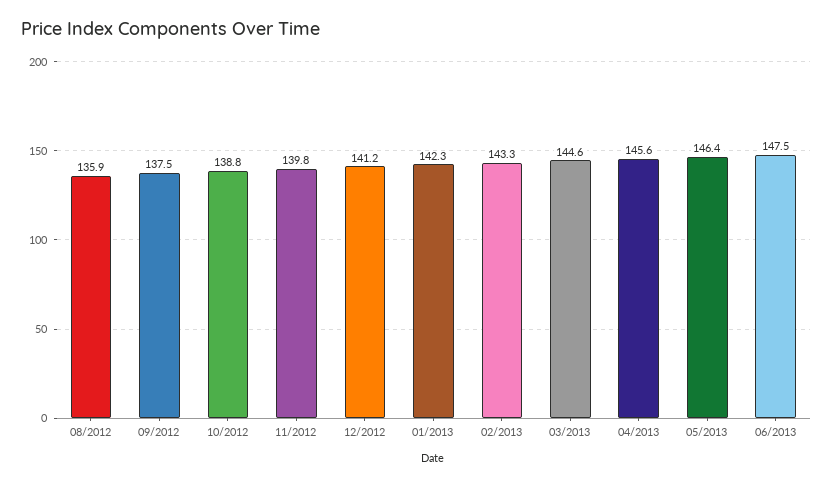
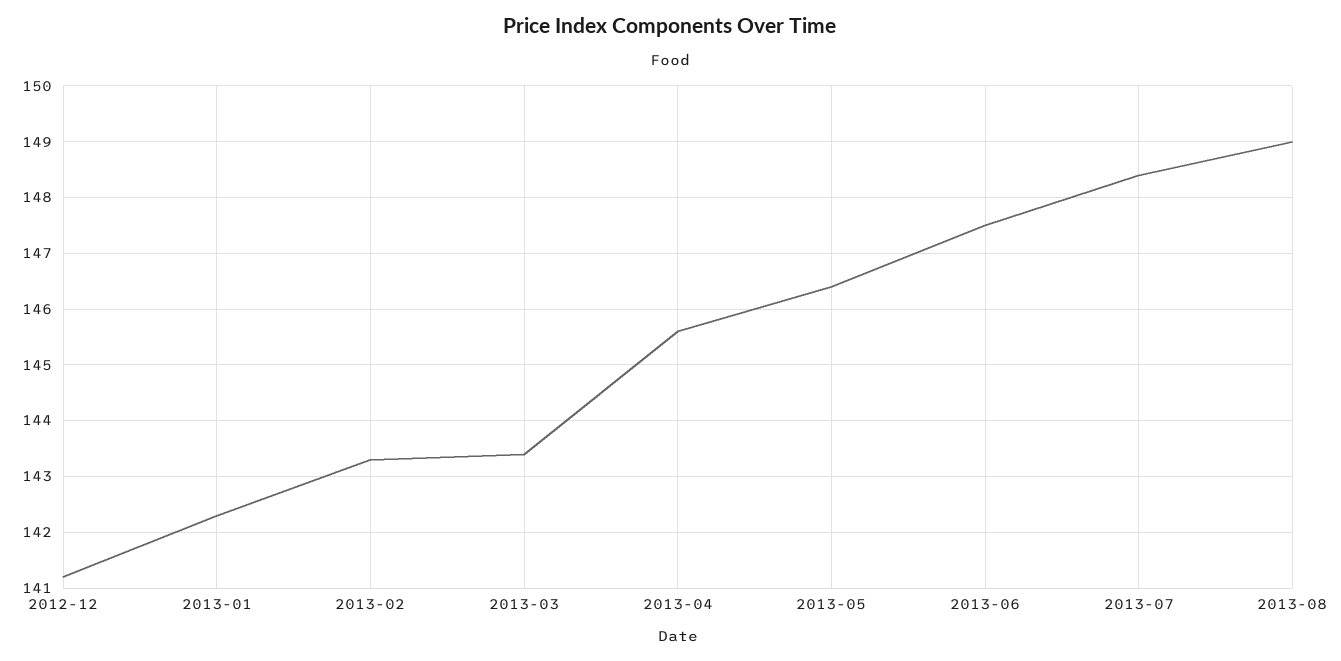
08/2012: 135.9 -> none
09/2012: 137.5 -> none
10/2012: 138.8 -> none
11/2012: 139.8 -> none
03/2013: 144.6 -> 143.5
2013-07: none -> 148.5
2013-08: none -> 149

